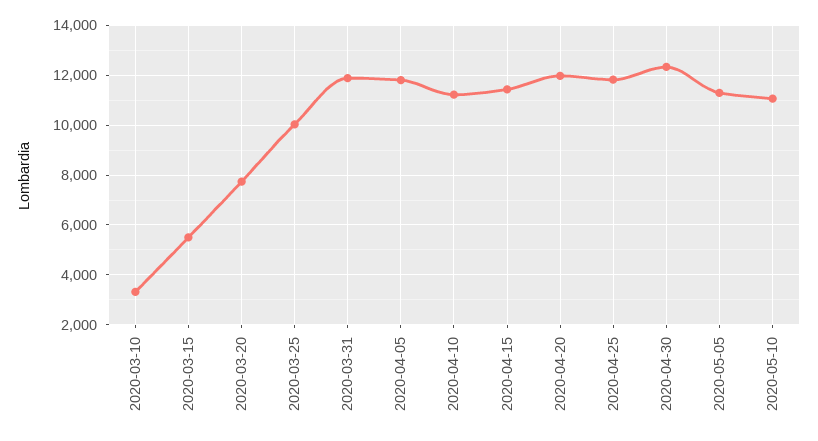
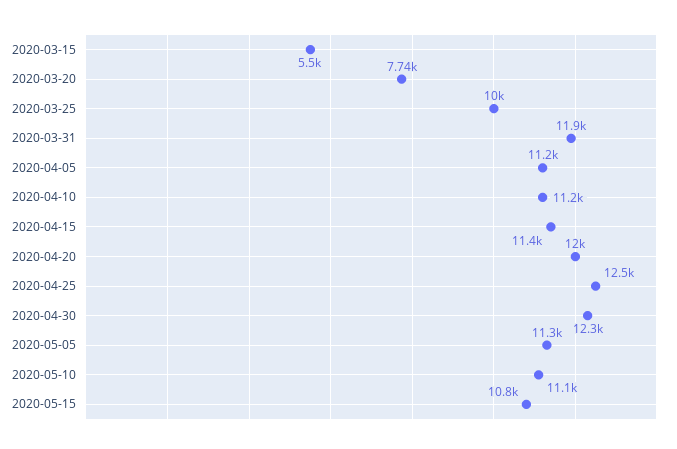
2020-03-10: 3250 -> none
2020-04-05: 11750 -> 11200
2020-04-25: 11750 -> 12500
2020-05-15: none -> 10800

